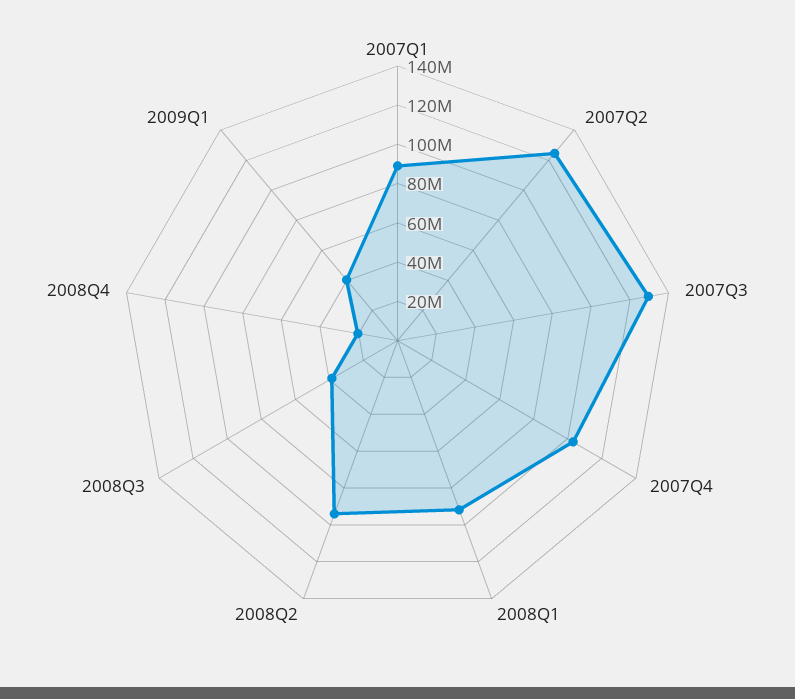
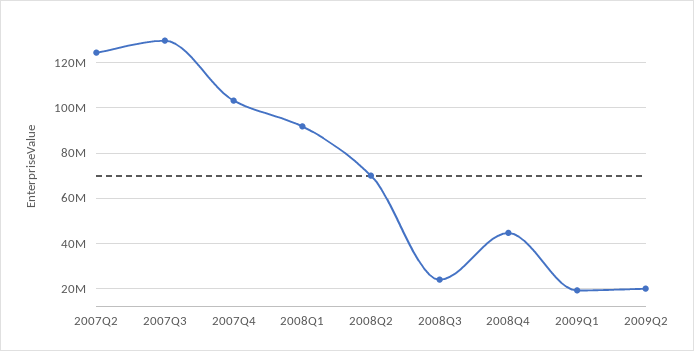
2007Q1: 90000000 -> none
2008Q2: 95000000 -> 70000000
2008Q3: 40000000 -> 25000000
2008Q4: 20000000 -> 45000000
2009Q1: 40000000 -> 20000000
2009Q2: none -> 20000000

